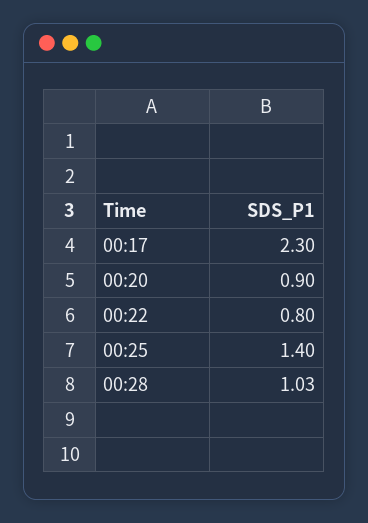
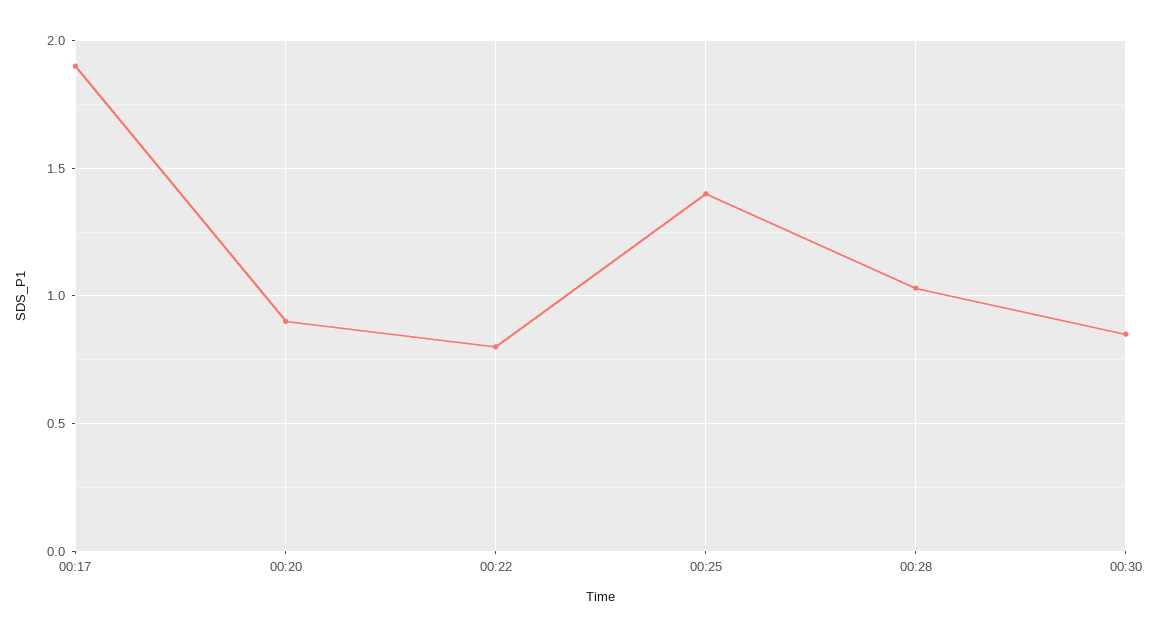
00:17: 2.3 -> 1.9
00:30: none -> 0.85

